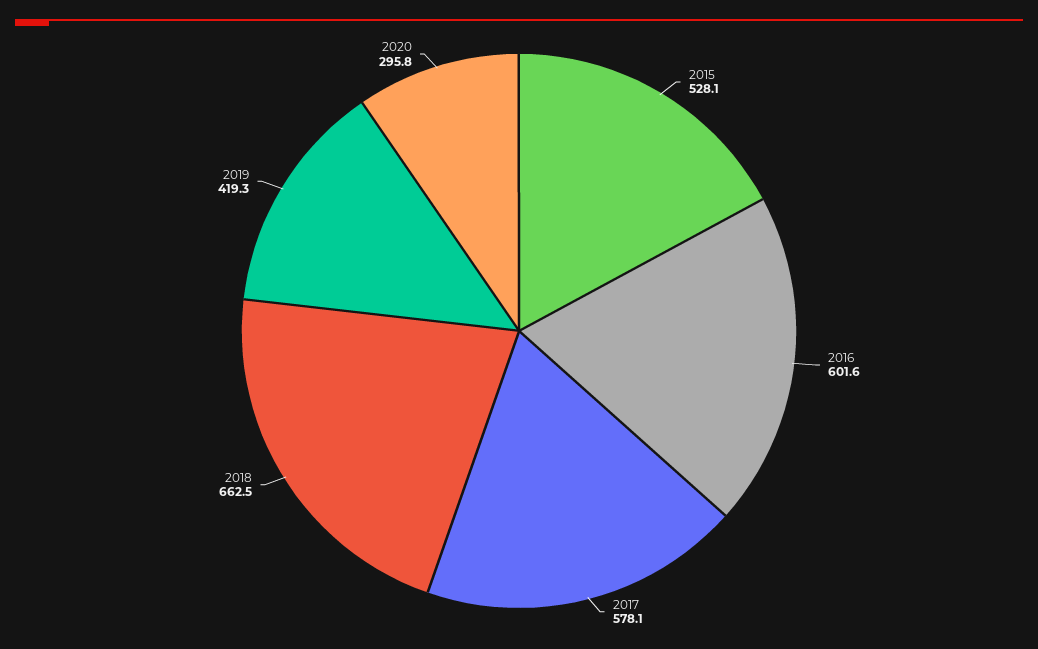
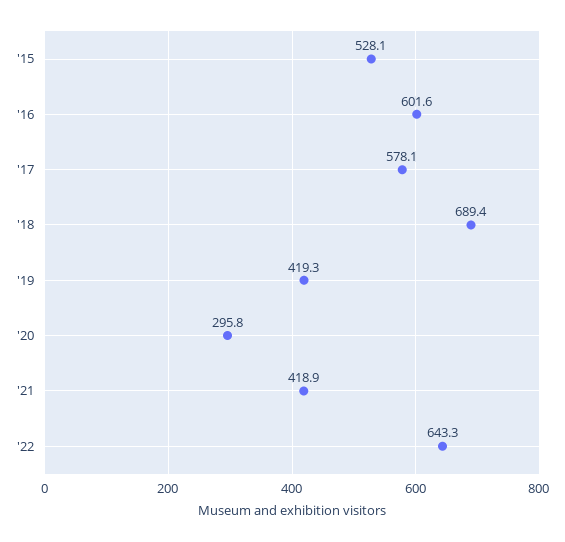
2018: 662.5 -> 689.4
'21: none -> 418.9
'22: none -> 643.3

